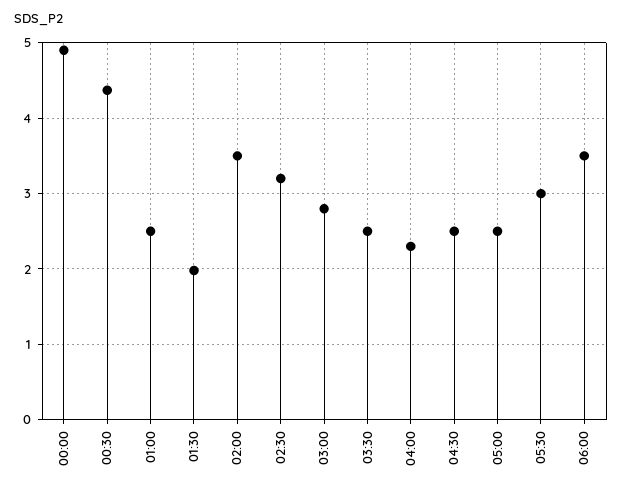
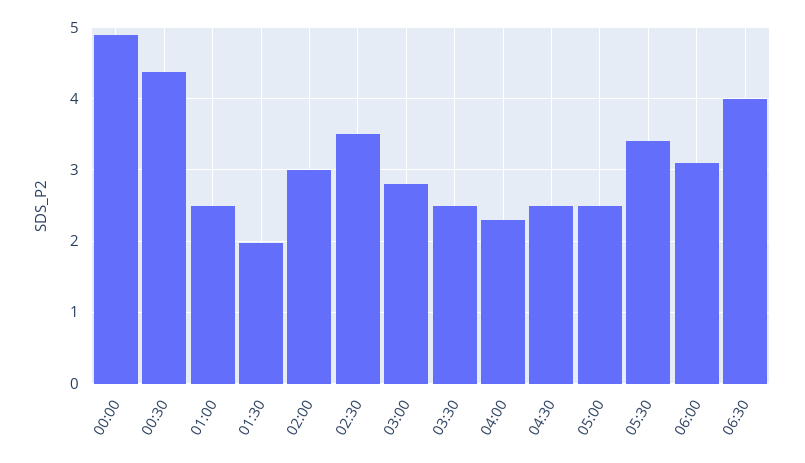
02:00: 3.5 -> 3
02:30: 3.2 -> 3.5
05:30: 3 -> 3.4
06:00: 3.5 -> 3.1
06:30: none -> 4

